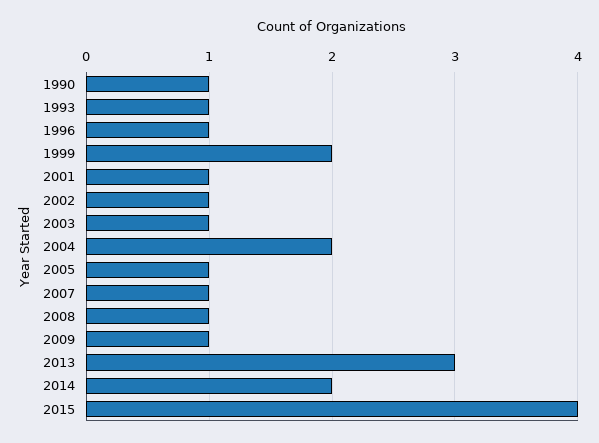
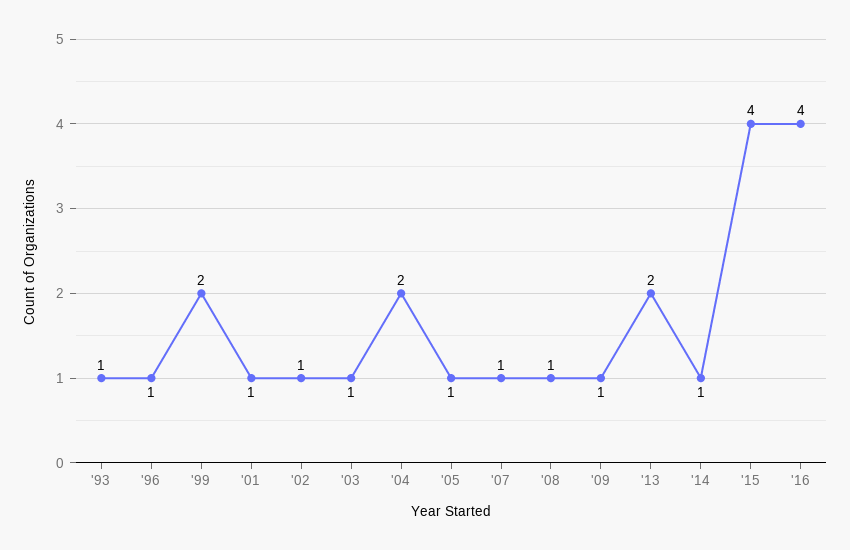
1990: 1 -> none
2013: 3 -> 2
2014: 2 -> 1
'16: none -> 4

